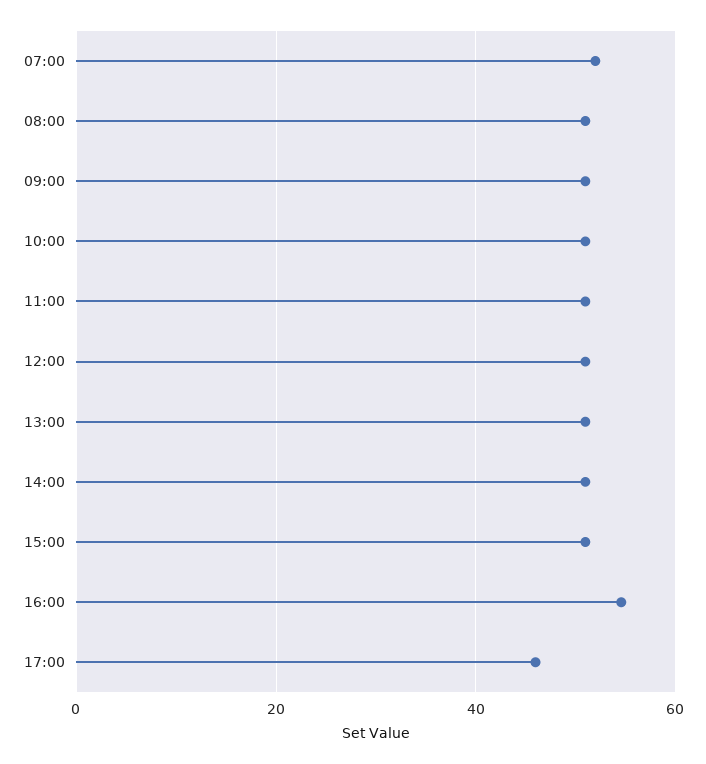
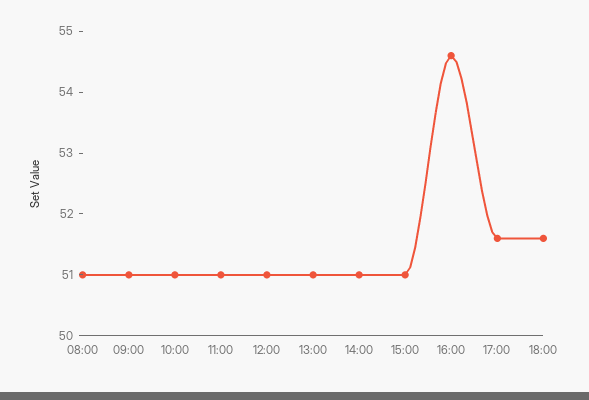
07:00: 52 -> none
17:00: 46 -> 51.5
18:00: none -> 51.5

